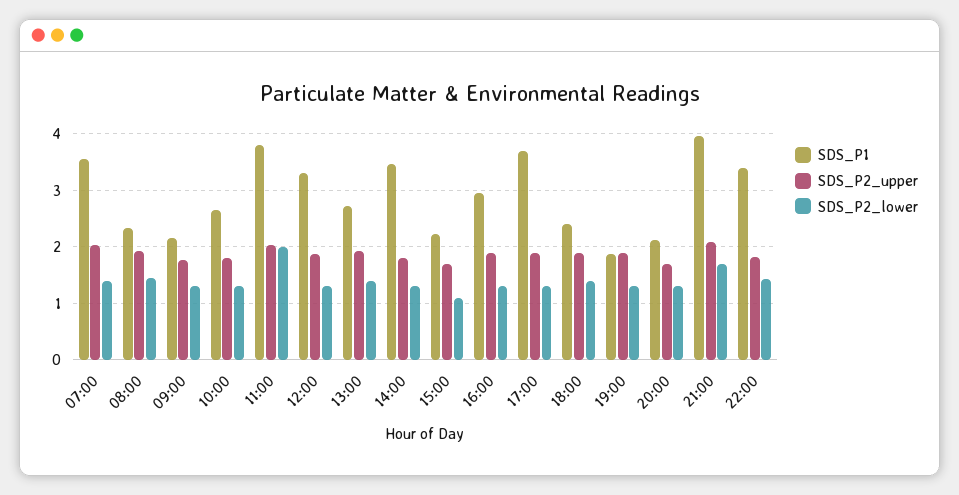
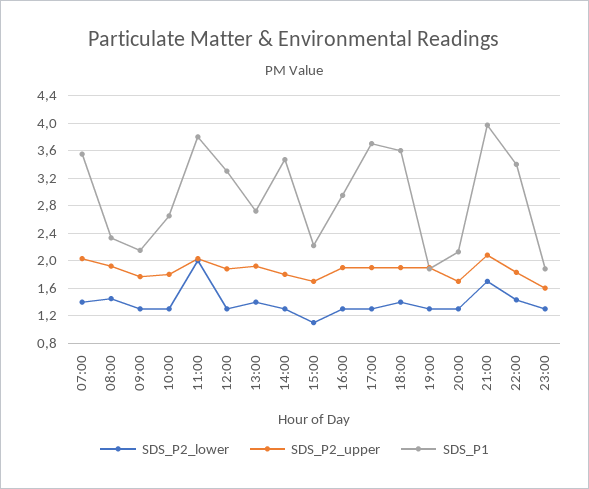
SDS_P1, 18:00: 2.4 -> 3.6
SDS_P2_lower, 23:00: none -> 1.3
SDS_P2_upper, 23:00: none -> 1.6
SDS_P1, 23:00: none -> 1.9

